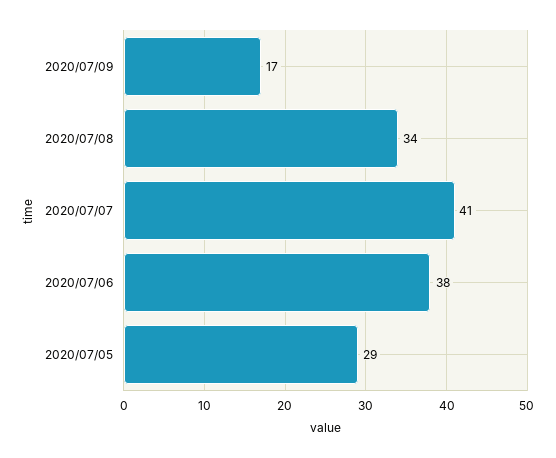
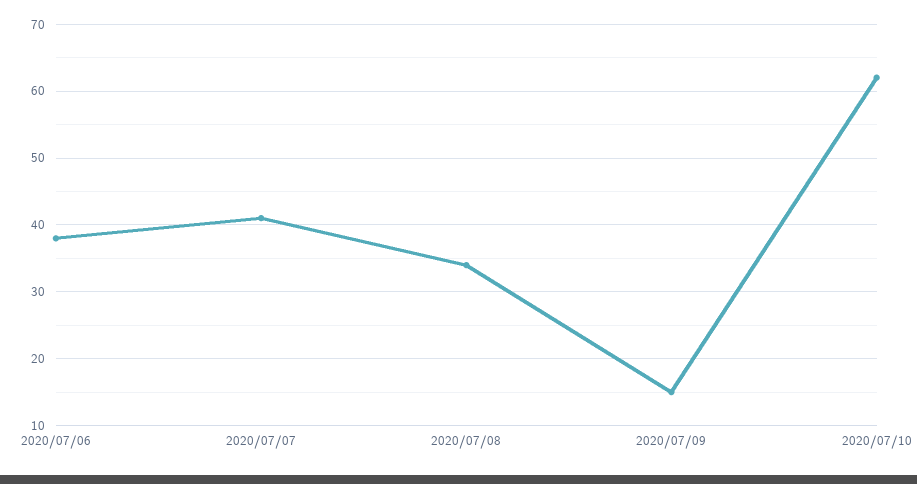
2020/07/09: 17 -> 15
2020/07/05: 29 -> none
2020/07/10: none -> 62

